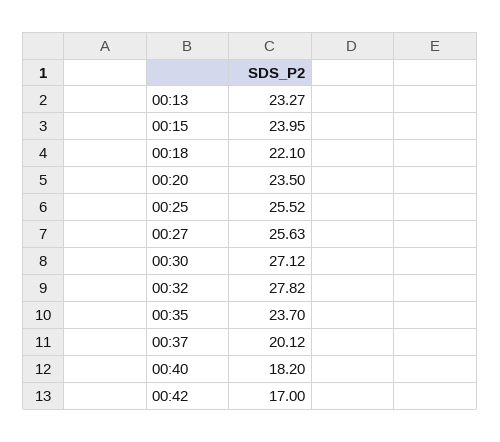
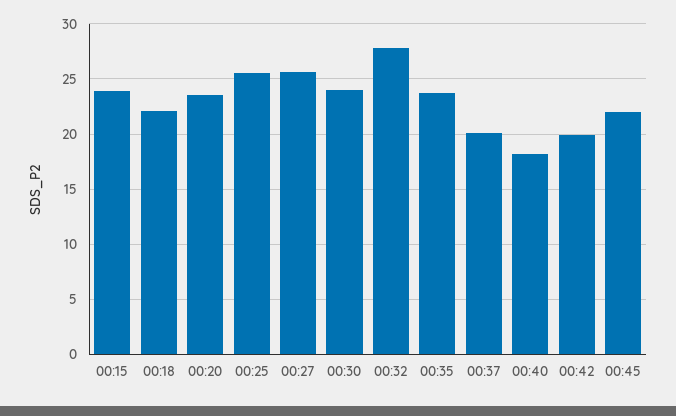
00:13: 23.27 -> none
00:30: 27.12 -> 24
00:42: 17 -> 20
00:45: none -> 22

